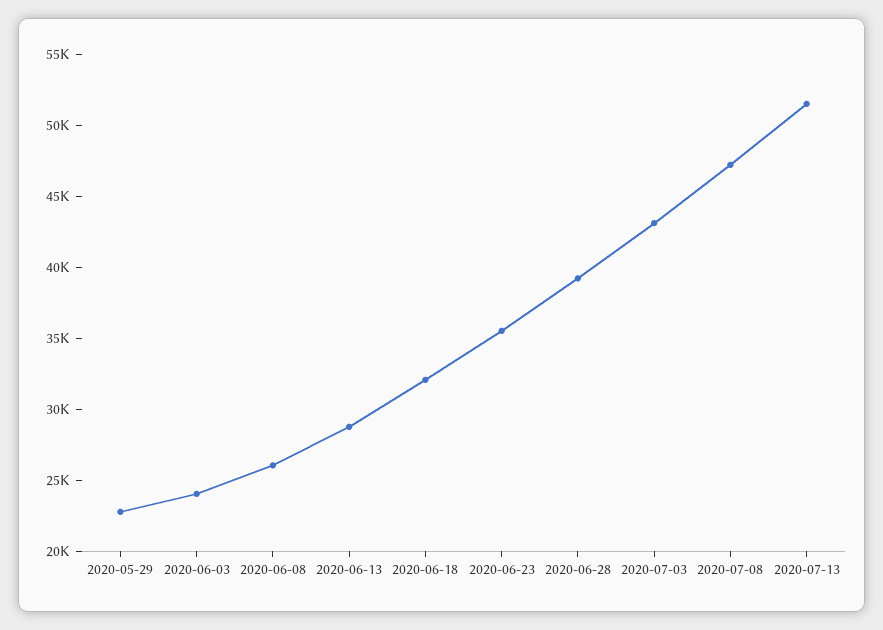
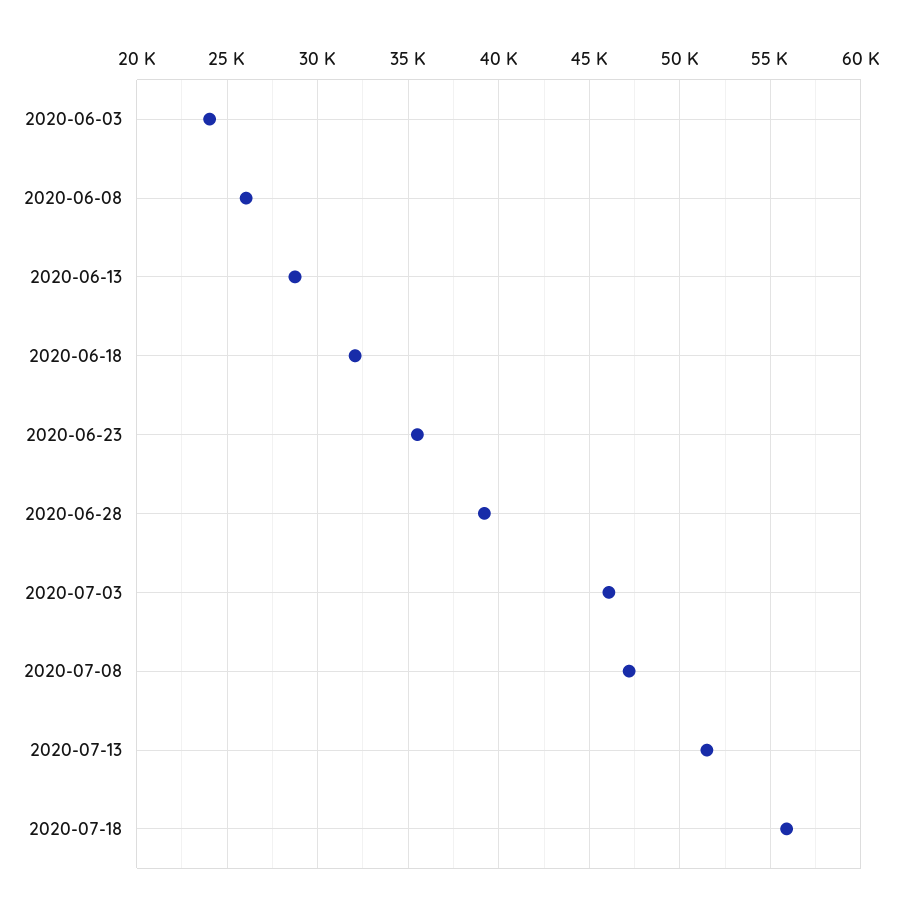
2020-05-29: 23000 -> none
2020-07-03: 43000 -> 46000
2020-07-18: none -> 56000

